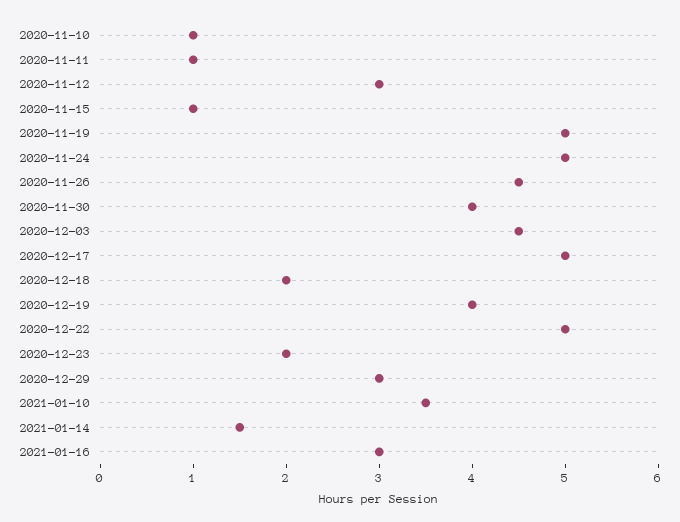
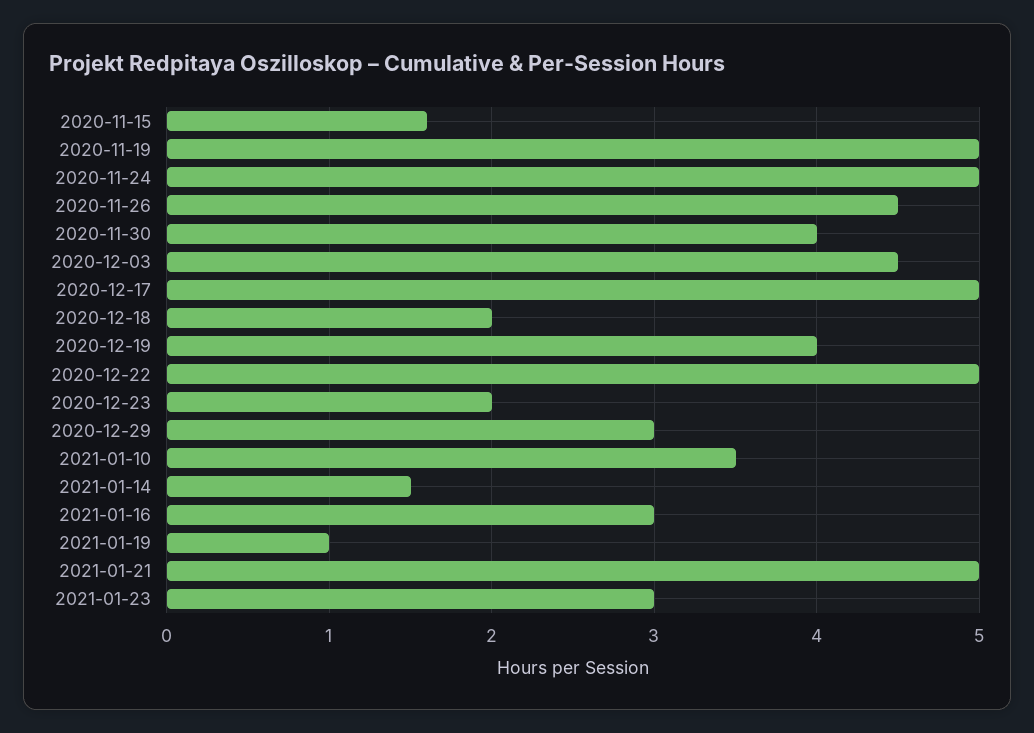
2020-11-10: 1 -> none
2020-11-11: 1 -> none
2020-11-12: 3 -> none
2020-11-15: 1 -> 1.6
2021-01-19: none -> 1
2021-01-21: none -> 5
2021-01-23: none -> 3

